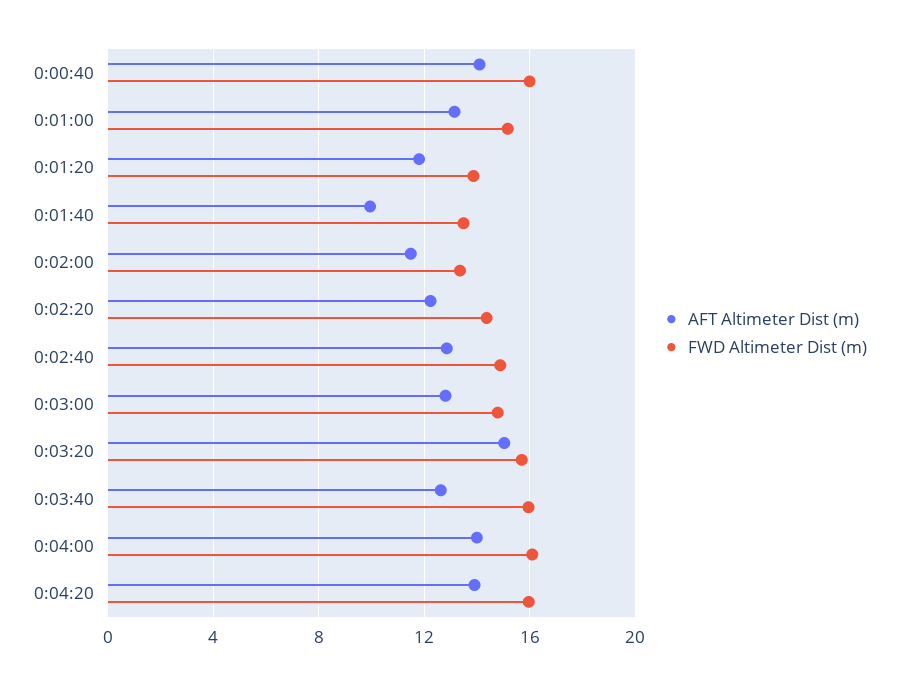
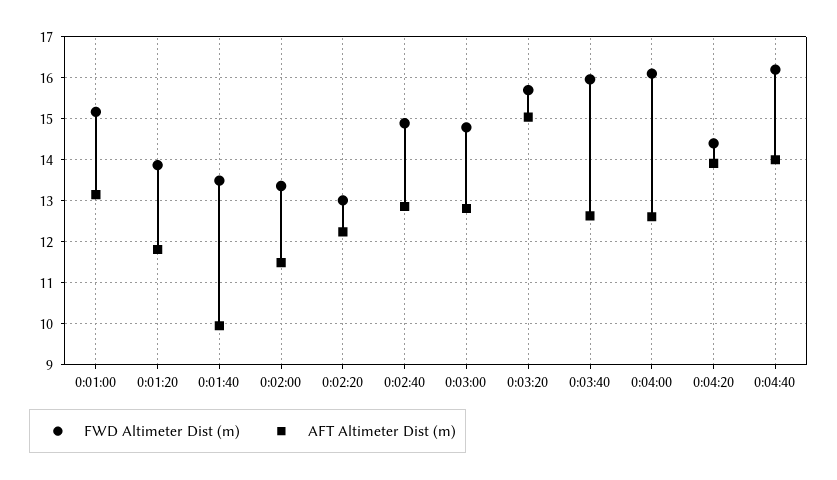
AFT Altimeter Dist (m), 0:00:40: 14 -> none
FWD Altimeter Dist (m), 0:00:40: 16 -> none
FWD Altimeter Dist (m), 0:02:20: 14.5 -> 13
AFT Altimeter Dist (m), 0:04:00: 14 -> 12.6
FWD Altimeter Dist (m), 0:04:20: 16 -> 14.4
FWD Altimeter Dist (m), 0:04:40: none -> 16.2
AFT Altimeter Dist (m), 0:04:40: none -> 14

